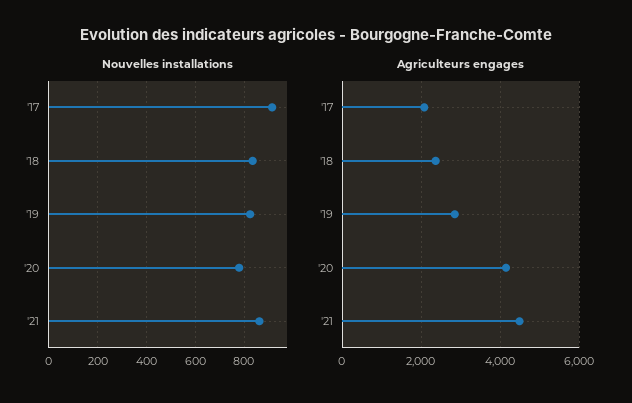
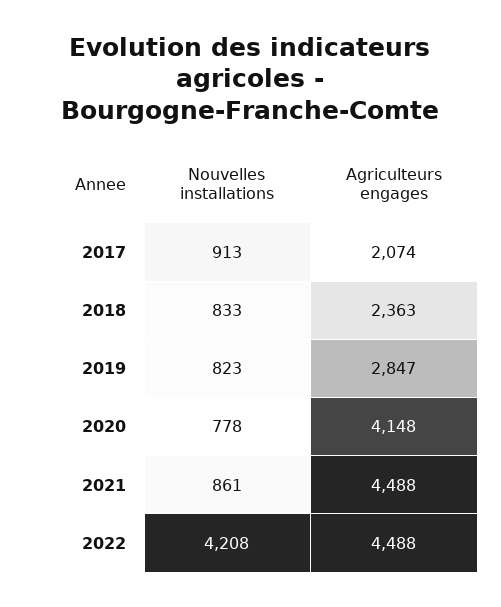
Nouvelles installations, 2022: none -> 4208
Agriculteurs engages, 2022: none -> 4488

